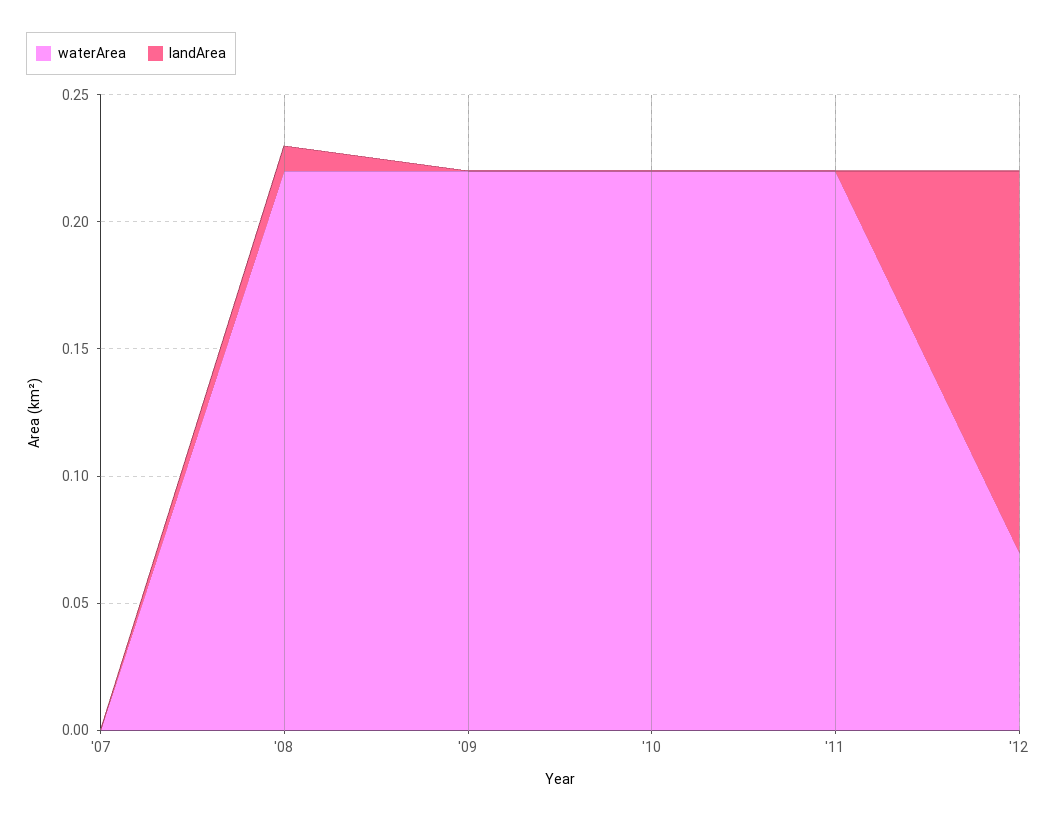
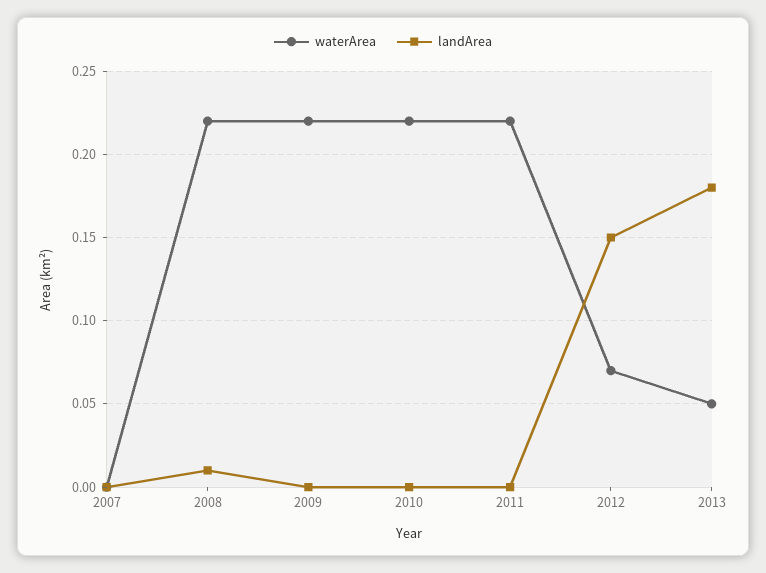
waterArea, 2013: none -> 0.05
landArea, 2013: none -> 0.18

